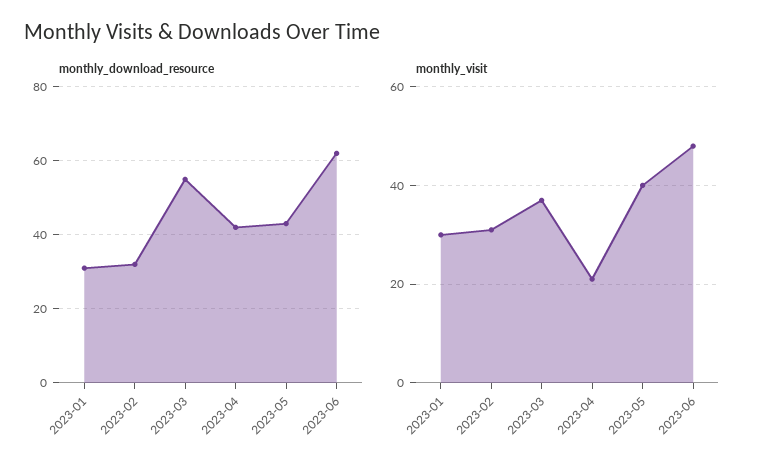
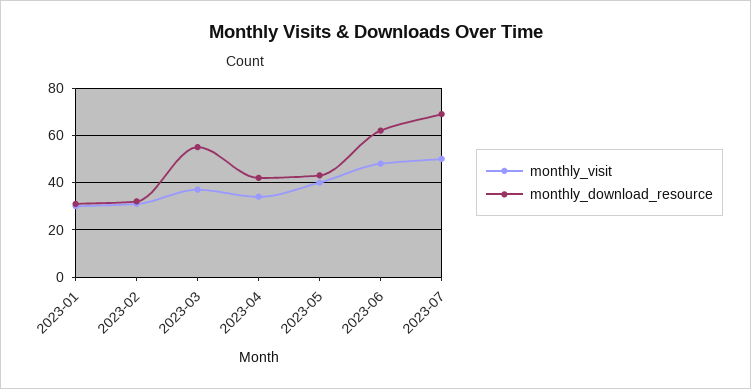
monthly_visit, 2023-04: 20 -> 35
monthly_visit, 2023-07: none -> 50
monthly_download_resource, 2023-07: none -> 70

